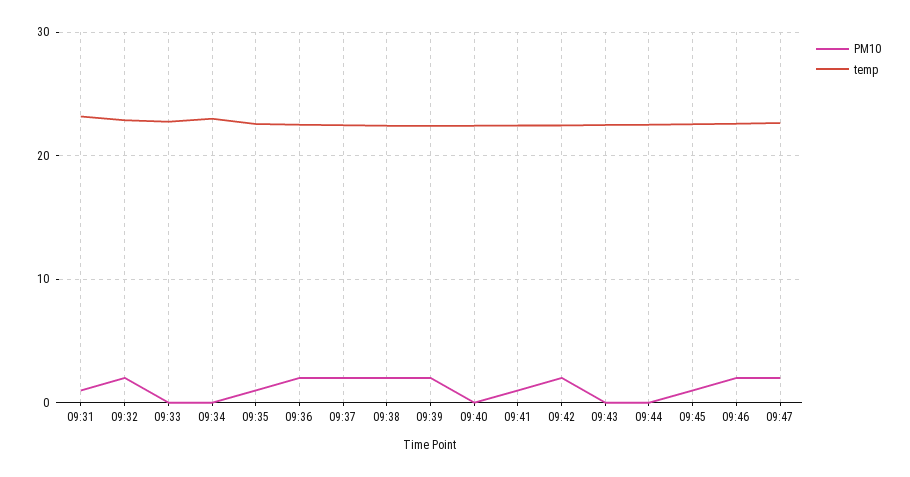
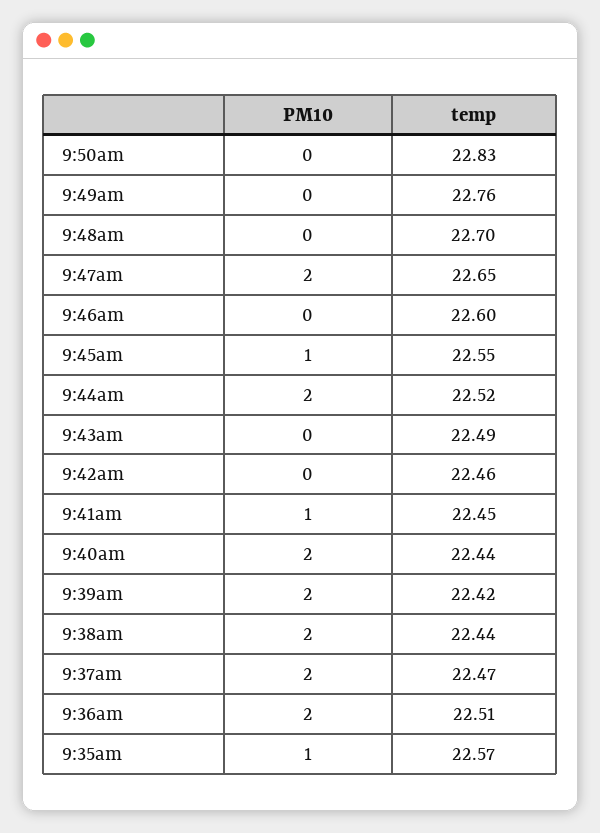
PM10, 09:31: 1 -> none
temp, 09:31: 23 -> none
PM10, 09:32: 2 -> none
temp, 09:32: 23 -> none
PM10, 09:33: 0 -> none
temp, 09:33: 23 -> none
PM10, 09:34: 0 -> none
temp, 09:34: 23 -> none
PM10, 09:40: 0 -> 2
PM10, 09:42: 2 -> 0
PM10, 09:44: 0 -> 2
PM10, 09:46: 2 -> 0
PM10, 9:50am: none -> 0
temp, 9:50am: none -> 22.83
PM10, 9:49am: none -> 0
temp, 9:49am: none -> 22.76
PM10, 9:48am: none -> 0
temp, 9:48am: none -> 22.7

